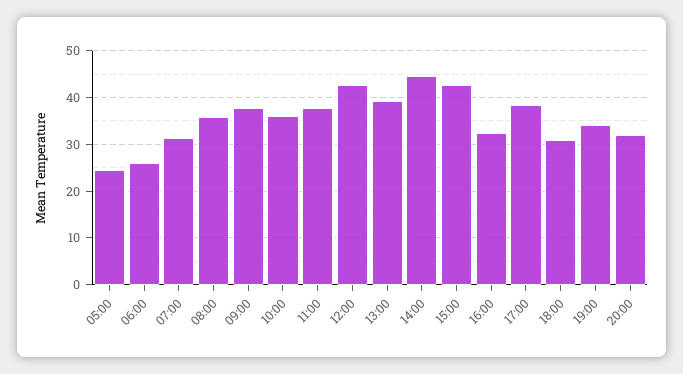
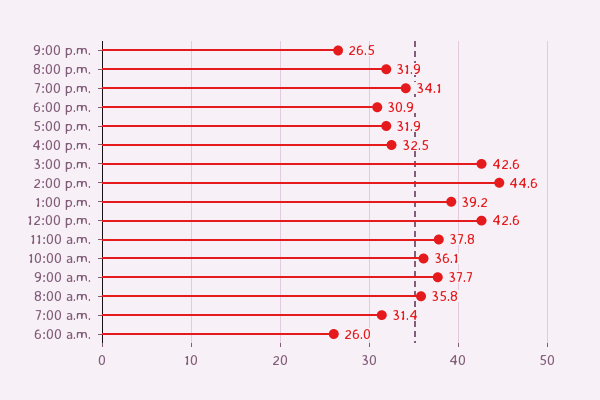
05:00: 24 -> none
17:00: 38 -> 31.9
9:00 p.m.: none -> 26.5

